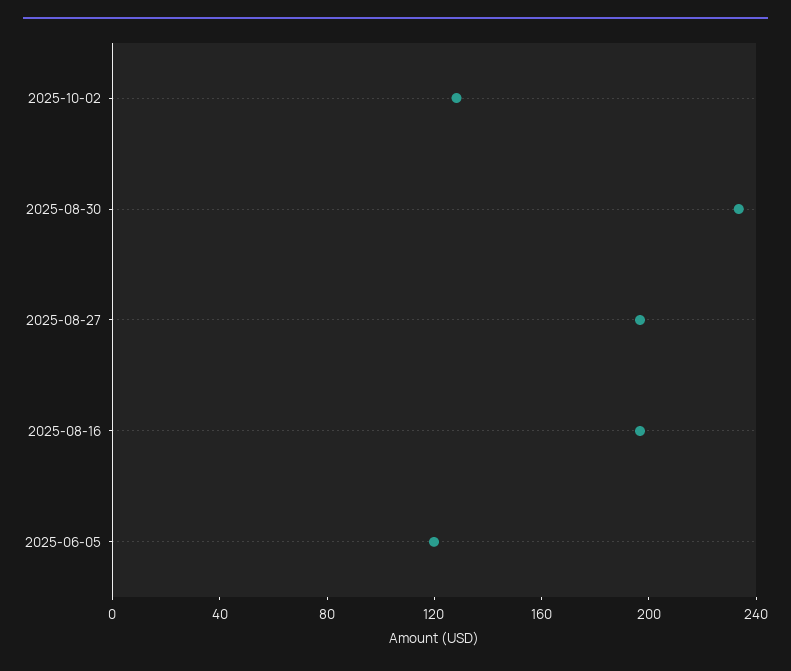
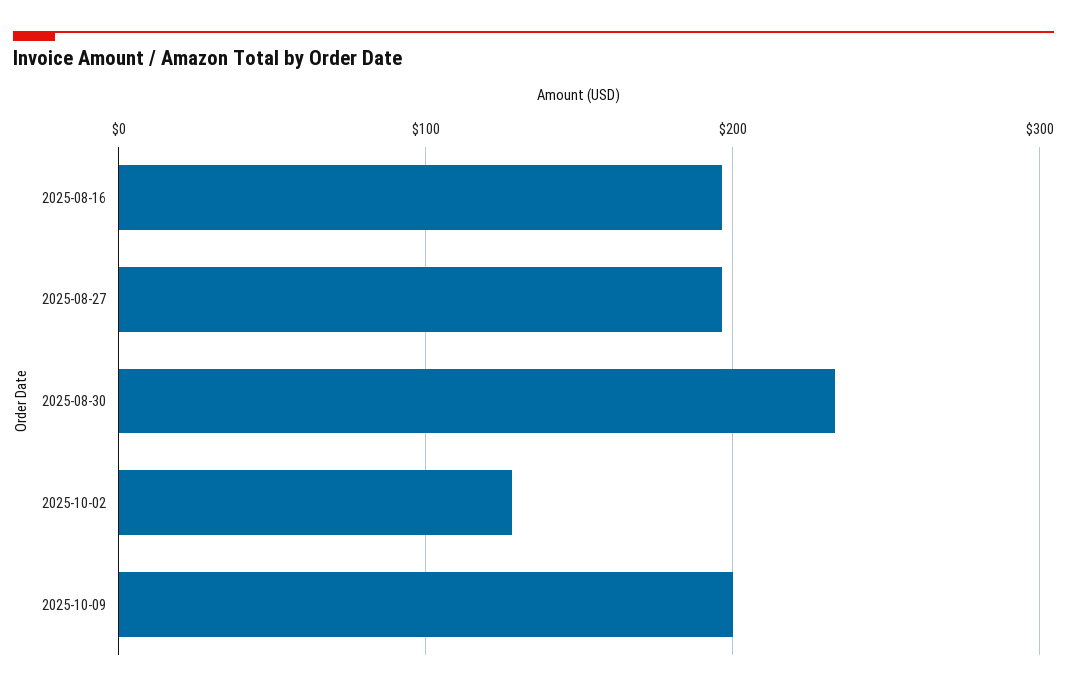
2025-06-05: 120 -> none
2025-10-09: none -> 200

